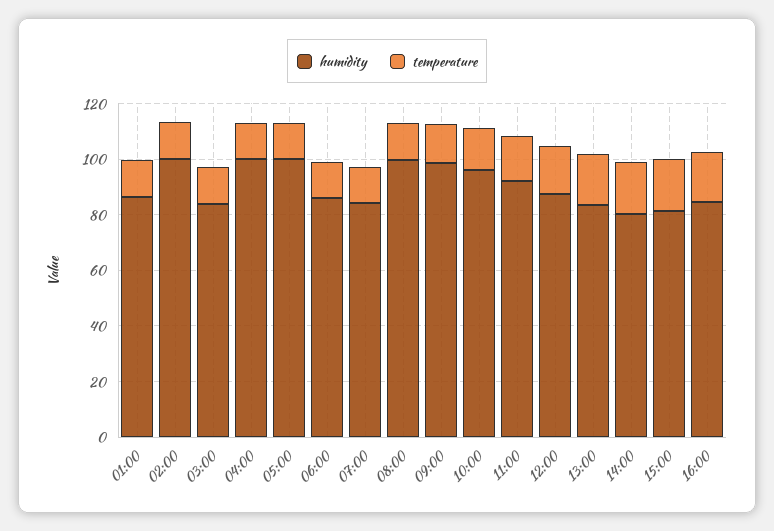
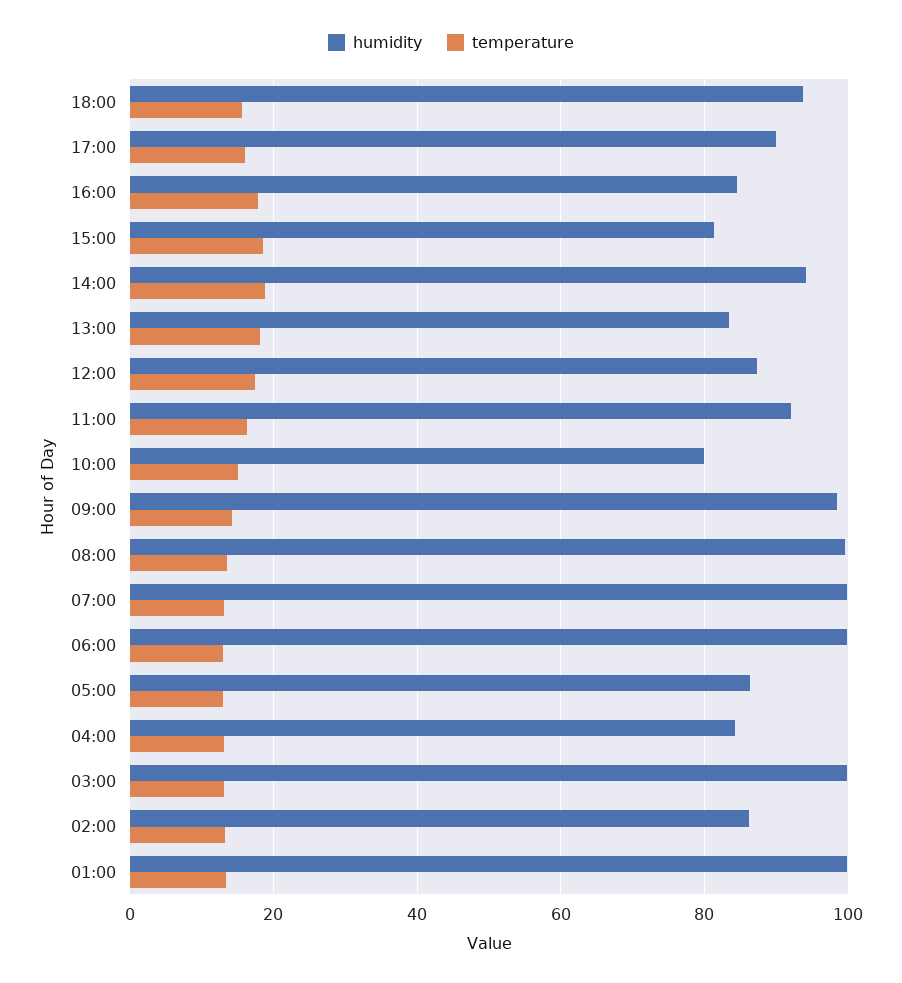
humidity, 01:00: 85 -> 100
humidity, 02:00: 100 -> 86
humidity, 03:00: 85 -> 100
humidity, 04:00: 100 -> 84
humidity, 05:00: 100 -> 86
humidity, 06:00: 85 -> 100
humidity, 07:00: 85 -> 100
humidity, 10:00: 95 -> 80
humidity, 14:00: 80 -> 94
humidity, 18:00: none -> 94
temperature, 18:00: none -> 16
humidity, 17:00: none -> 90
temperature, 17:00: none -> 16

